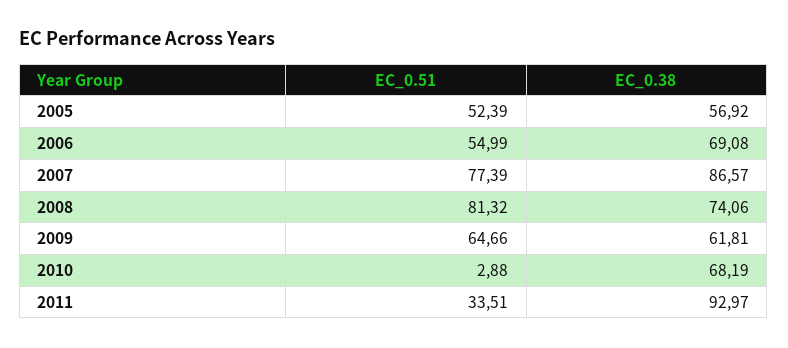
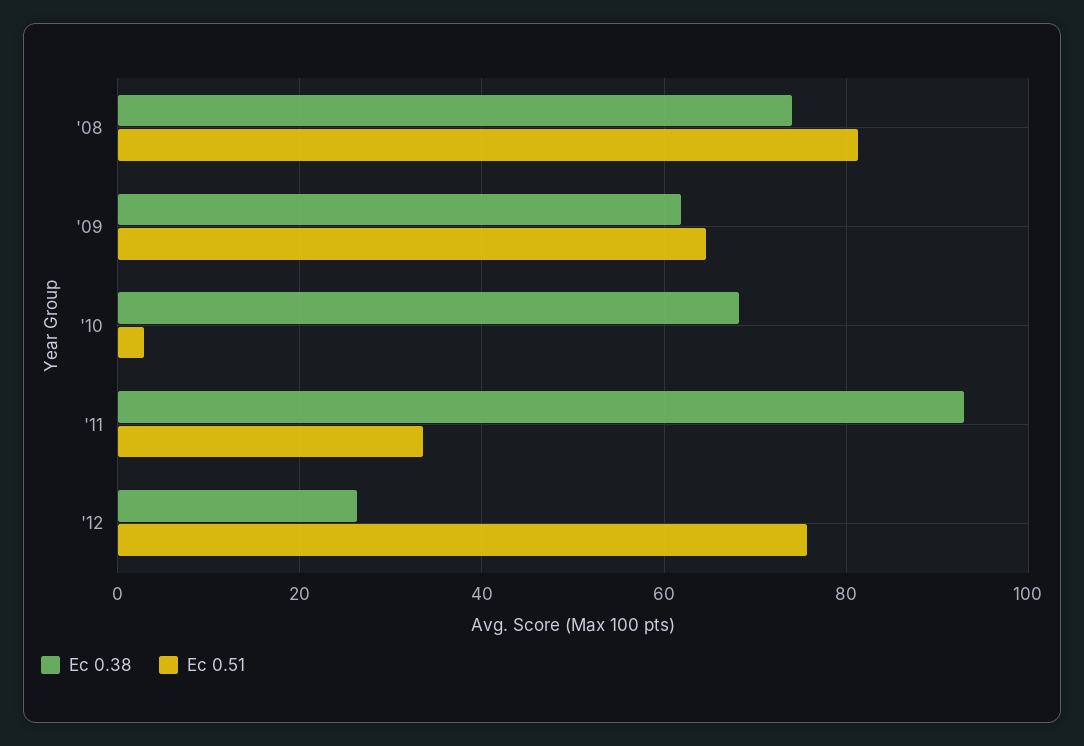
EC_0.51, 2005: 52.39 -> none
EC_0.38, 2005: 56.92 -> none
EC_0.51, 2006: 54.99 -> none
EC_0.38, 2006: 69.08 -> none
EC_0.51, 2007: 77.39 -> none
EC_0.38, 2007: 86.57 -> none
EC_0.38, '12: none -> 26
EC_0.51, '12: none -> 76

